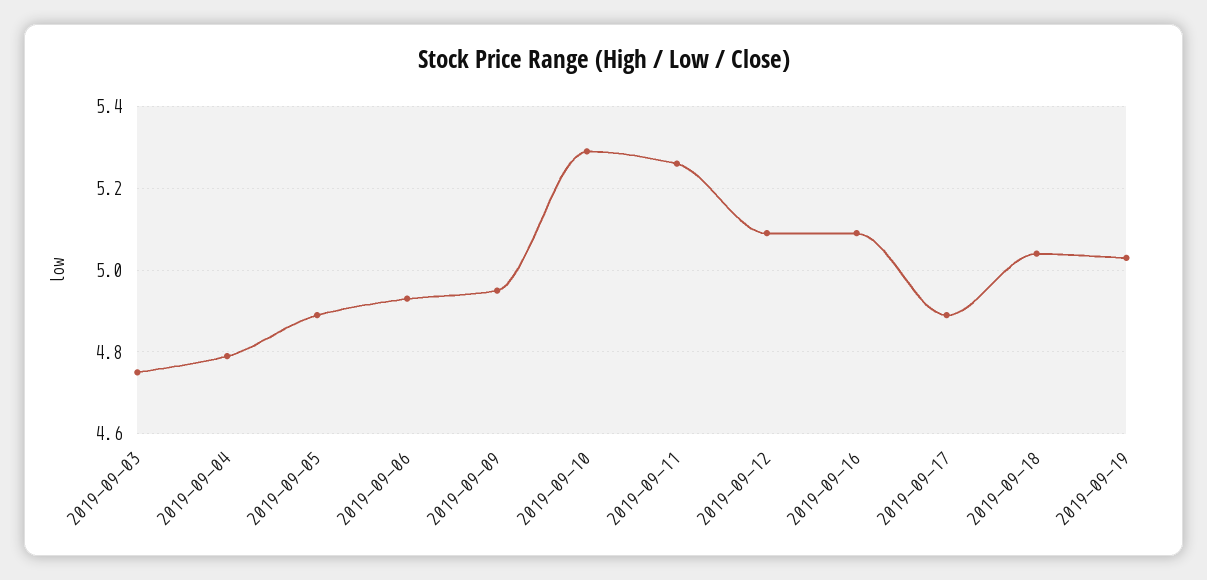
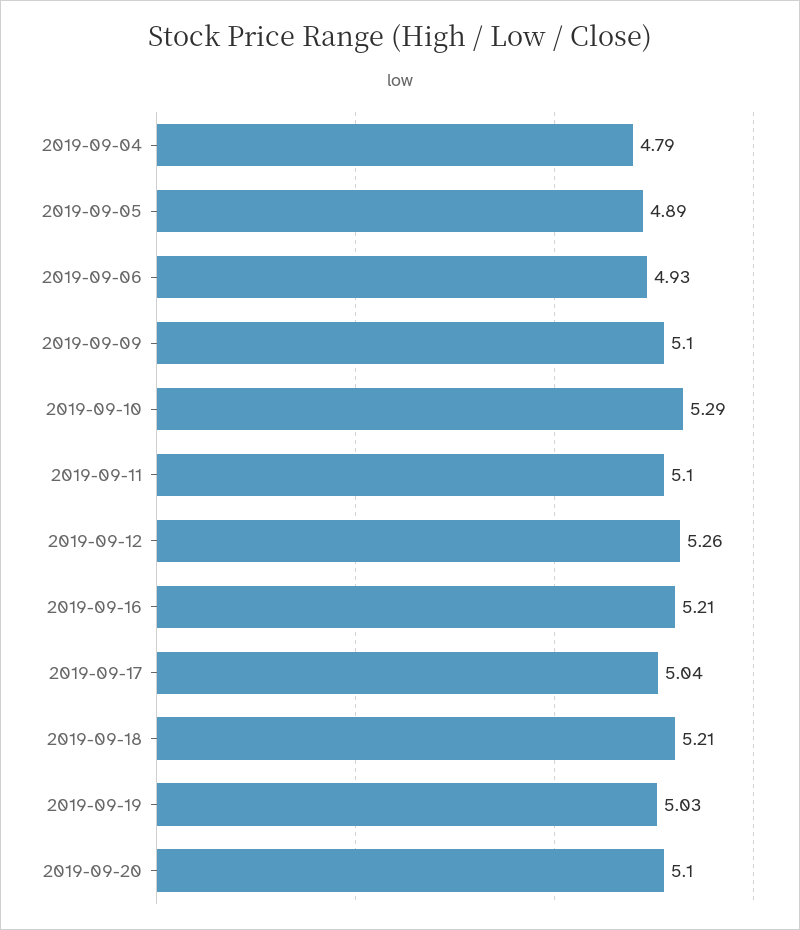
2019-09-03: 4.75 -> none
2019-09-09: 4.95 -> 5.1
2019-09-11: 5.25 -> 5.1
2019-09-12: 5.1 -> 5.26
2019-09-16: 5.1 -> 5.21
2019-09-17: 4.9 -> 5.04
2019-09-18: 5.05 -> 5.21
2019-09-20: none -> 5.1

